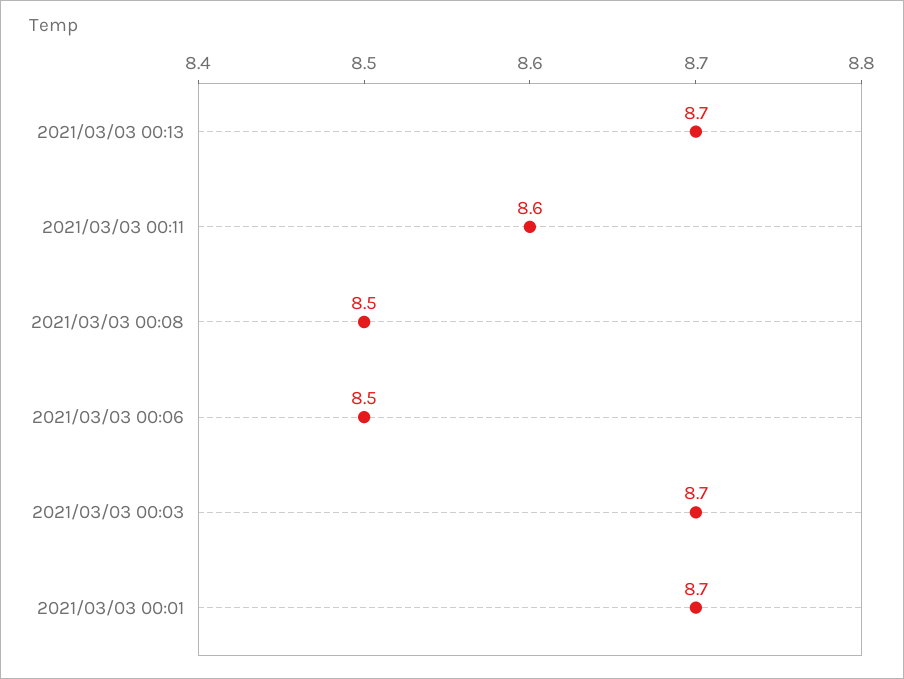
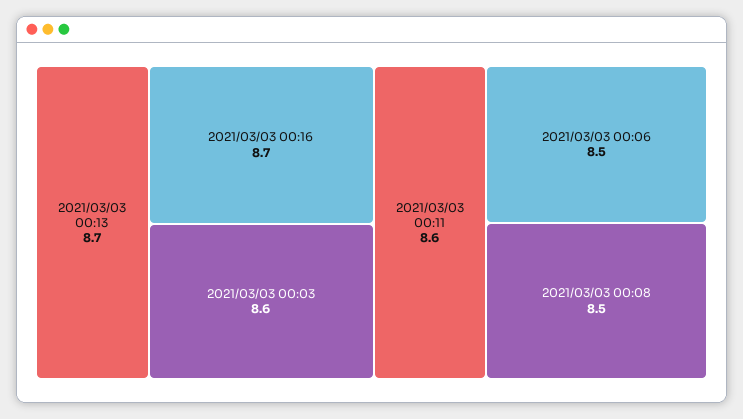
2021/03/03 00:03: 8.7 -> 8.6
2021/03/03 00:01: 8.7 -> none
2021/03/03 00:16: none -> 8.7

